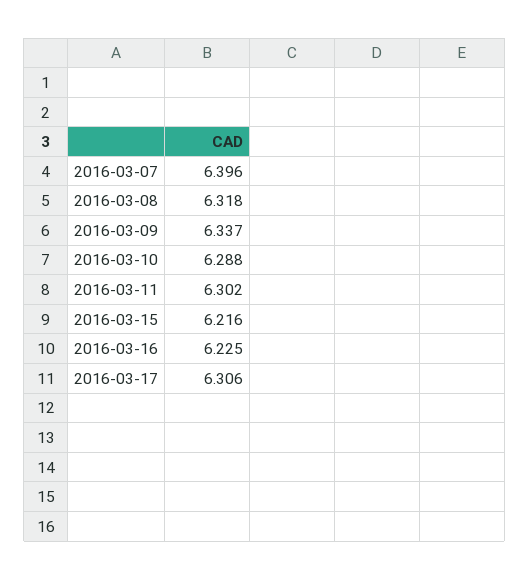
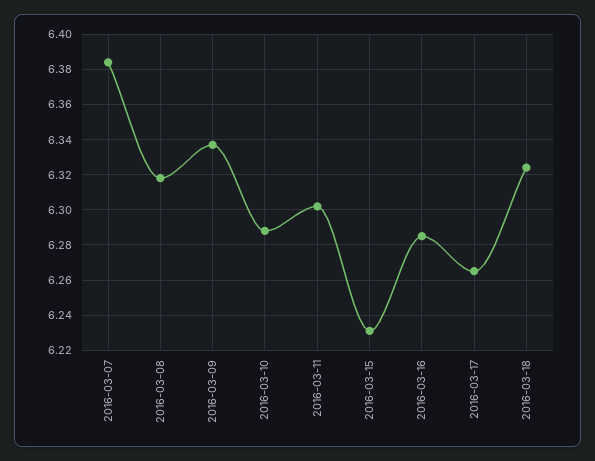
2016-03-07: 6.396 -> 6.385
2016-03-15: 6.216 -> 6.23
2016-03-16: 6.225 -> 6.285
2016-03-17: 6.306 -> 6.265
2016-03-18: none -> 6.325

